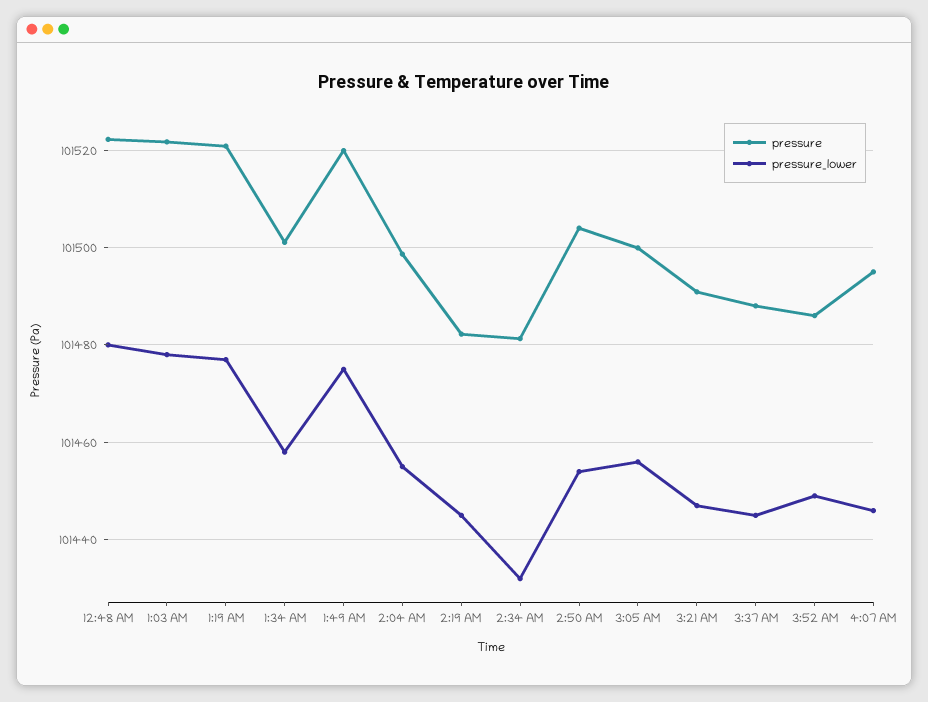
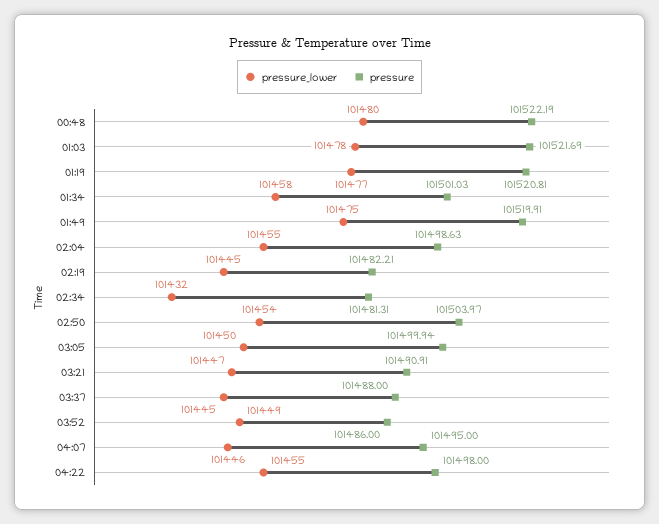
pressure_lower, 3:05 AM: 101456 -> 101450
pressure_lower, 04:22: none -> 101455
pressure, 04:22: none -> 101498

